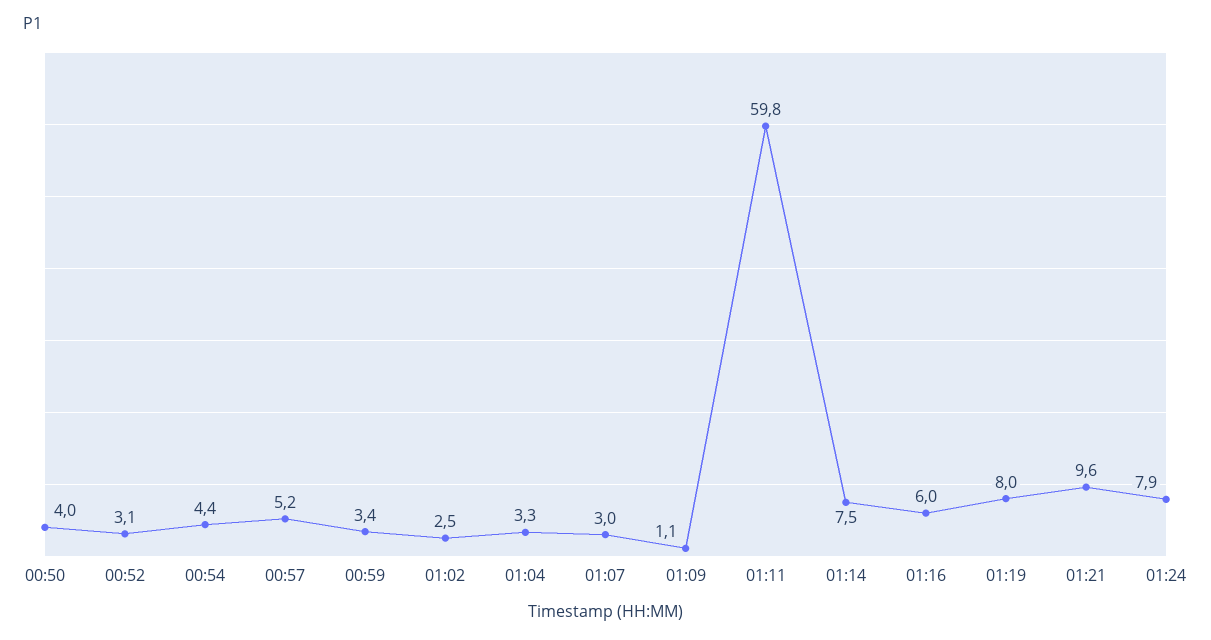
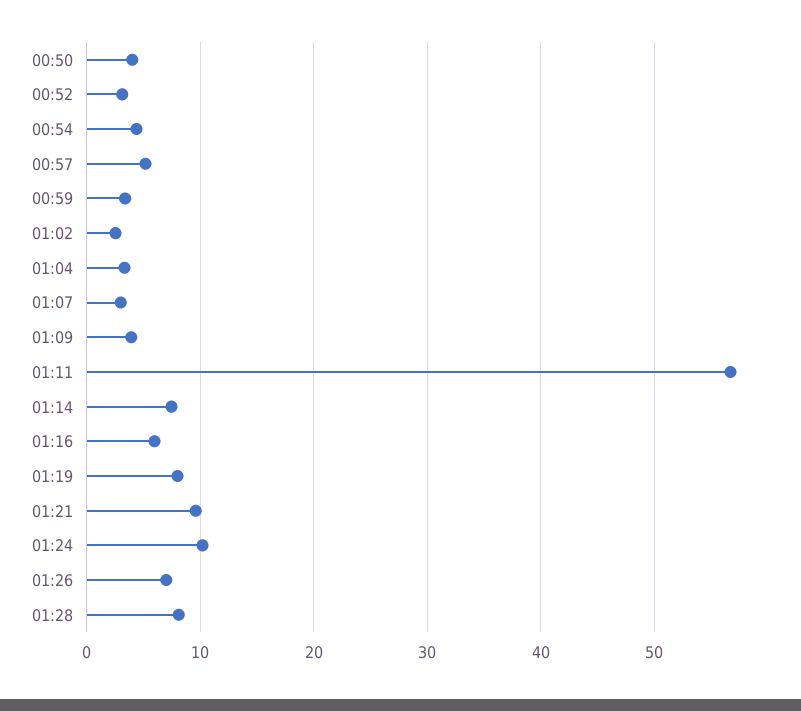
01:09: 1.1 -> 4
01:11: 59.8 -> 57
01:24: 7.9 -> 10
01:26: none -> 7
01:28: none -> 8

